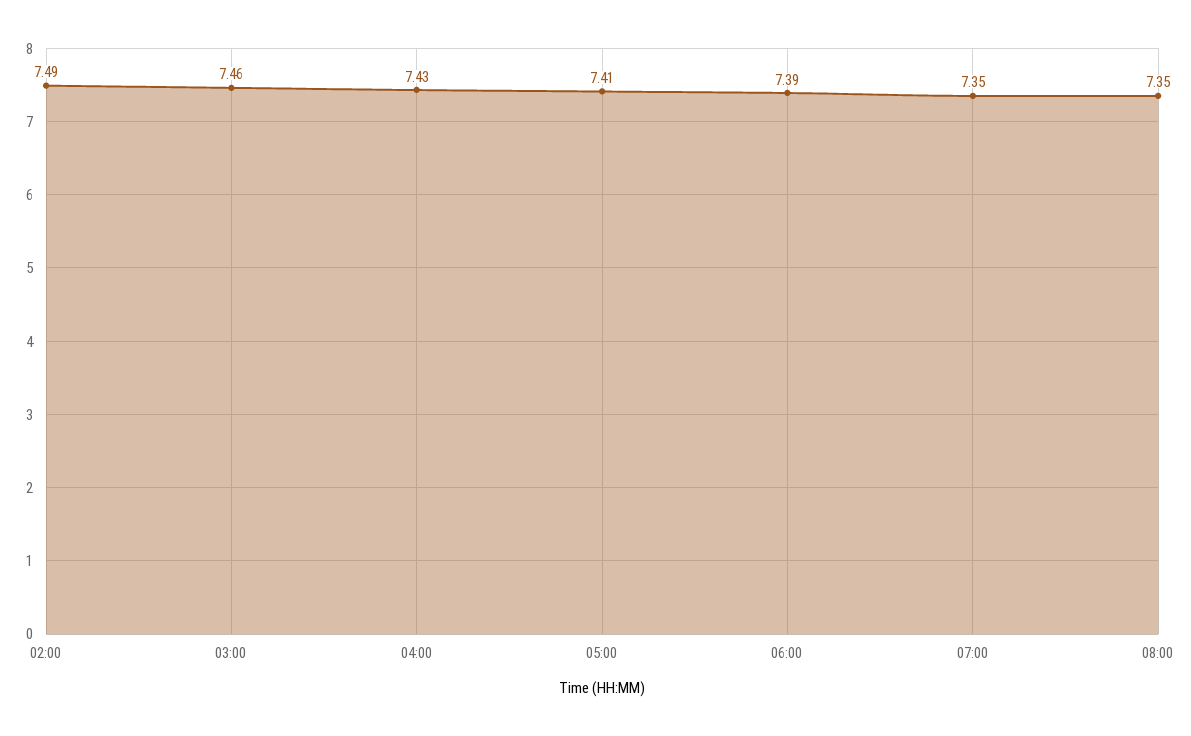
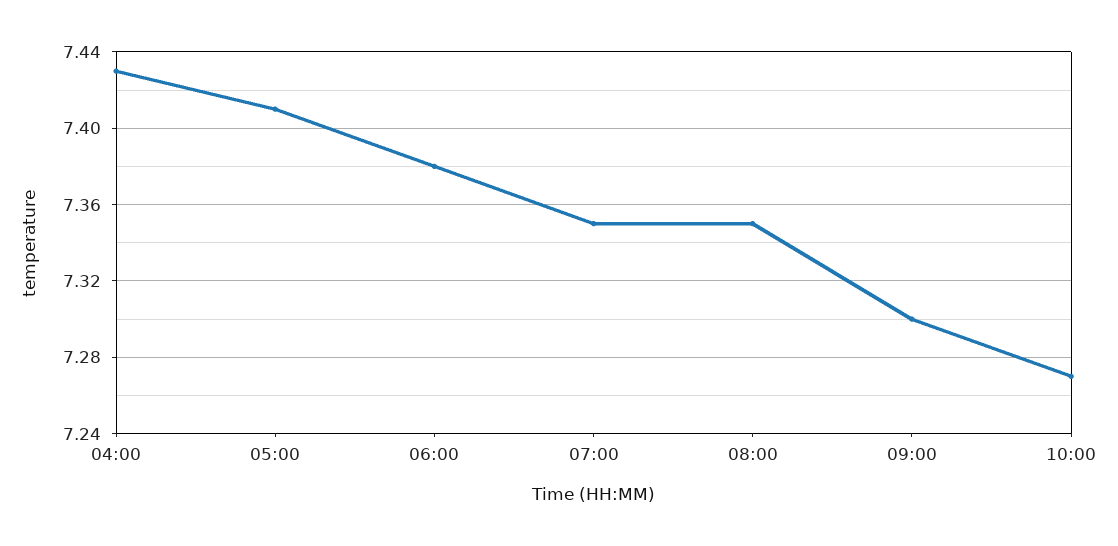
02:00: 7.49 -> none
03:00: 7.46 -> none
06:00: 7.39 -> 7.38
09:00: none -> 7.3
10:00: none -> 7.27

